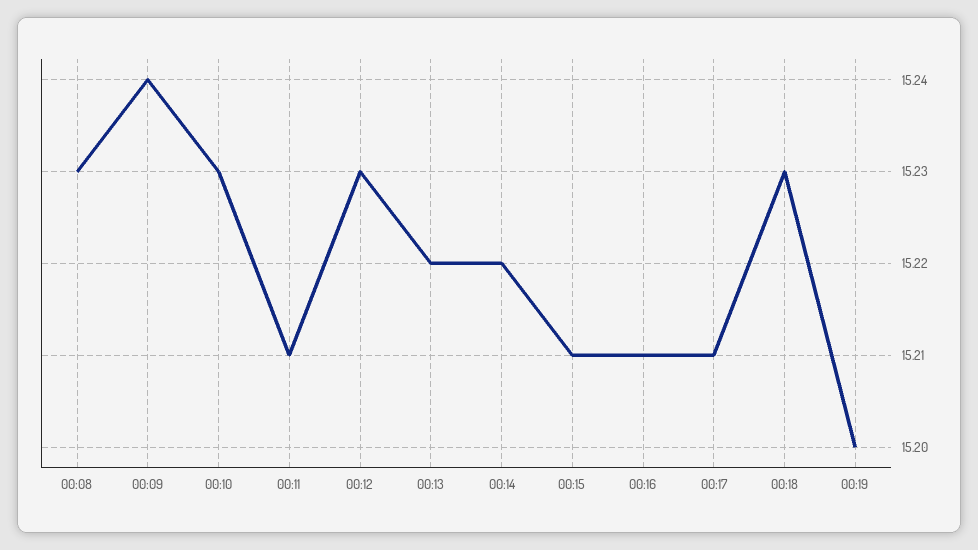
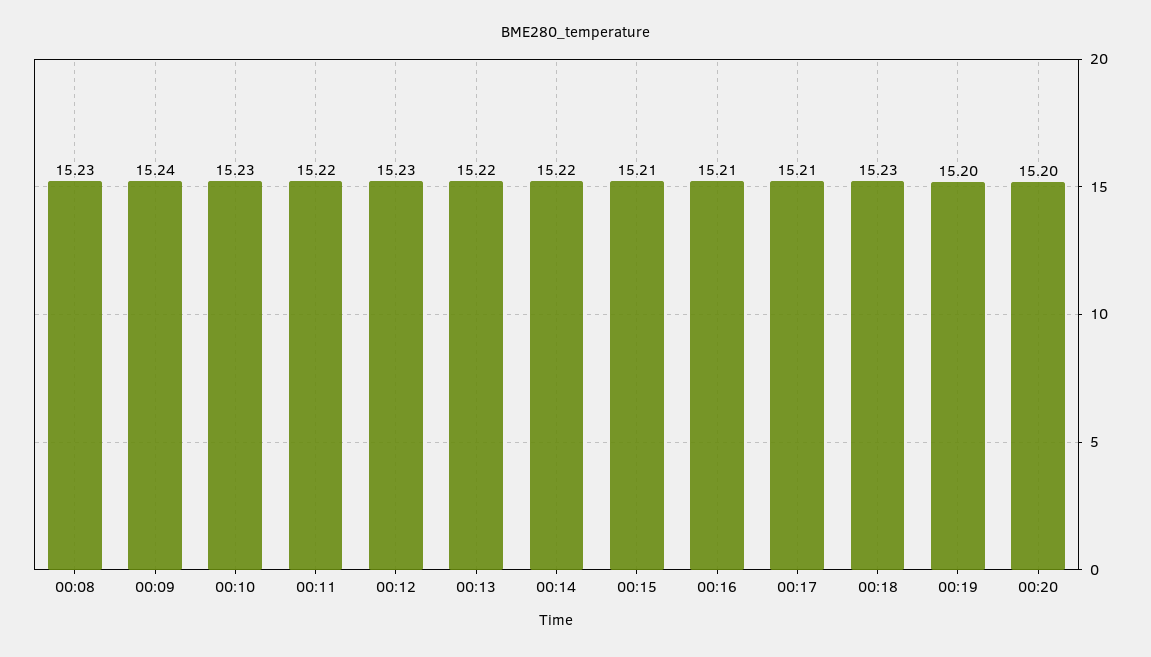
00:11: 15.21 -> 15.22
00:20: none -> 15.2

